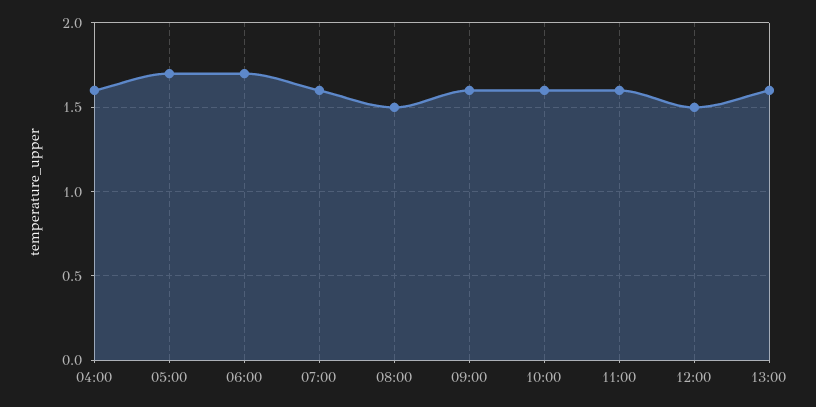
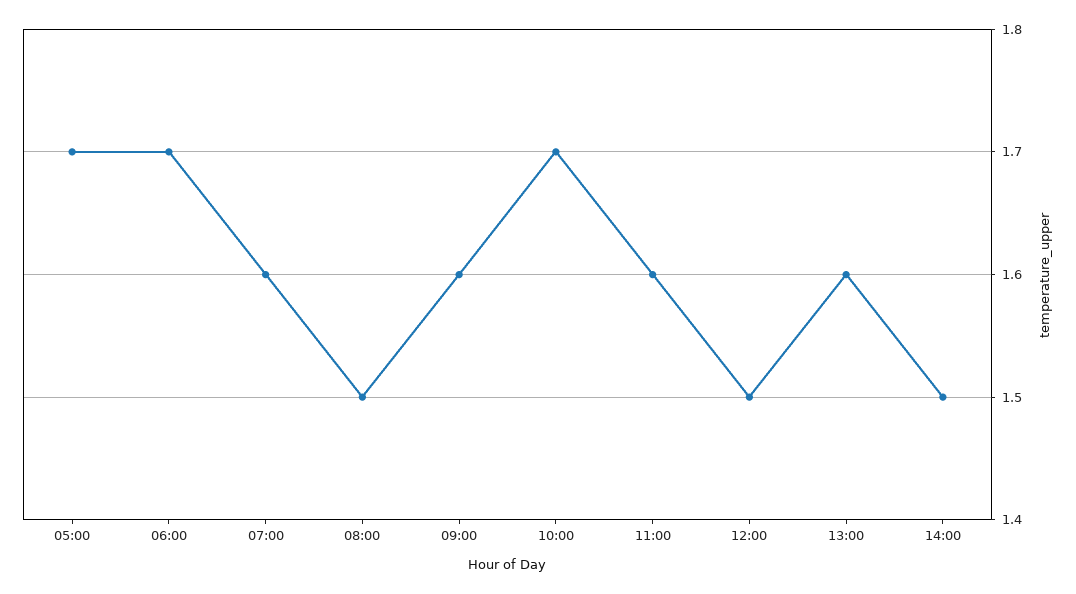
04:00: 1.6 -> none
10:00: 1.6 -> 1.7
14:00: none -> 1.5

